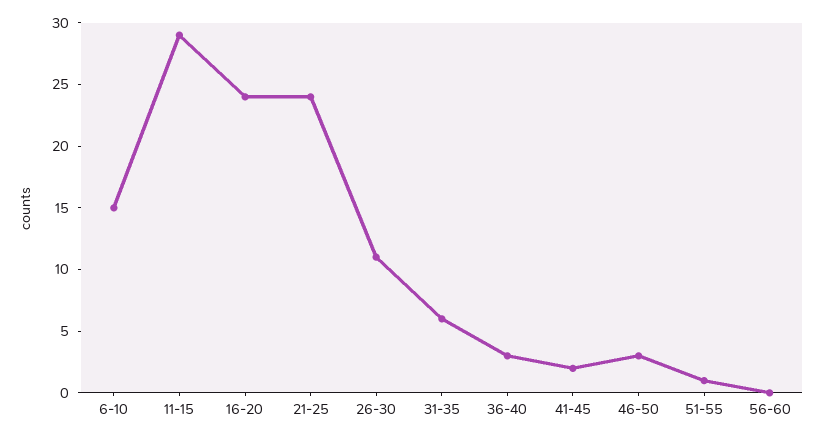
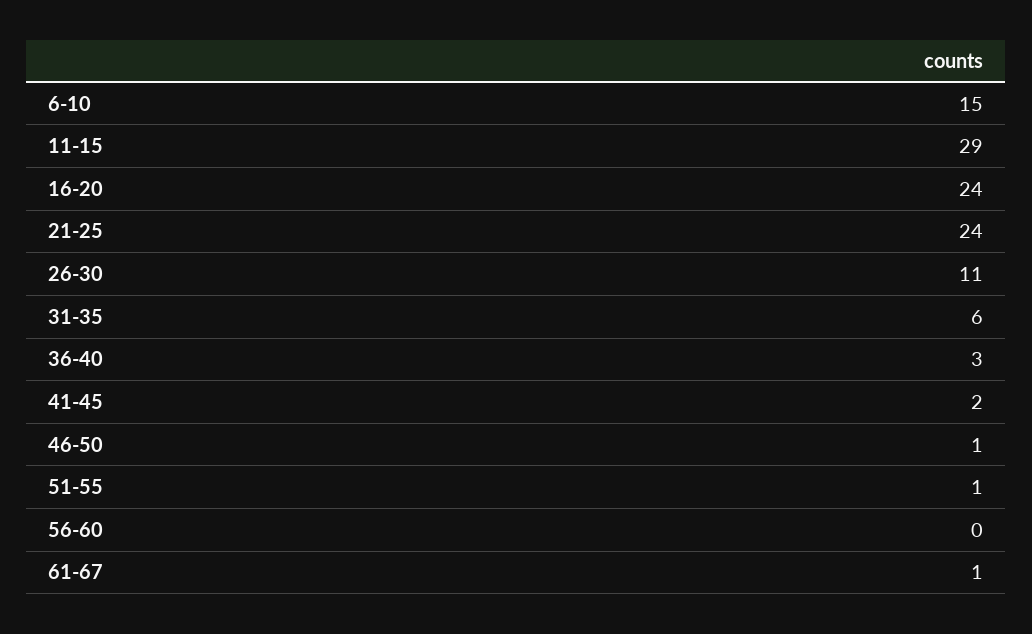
46-50: 3 -> 1
61-67: none -> 1

